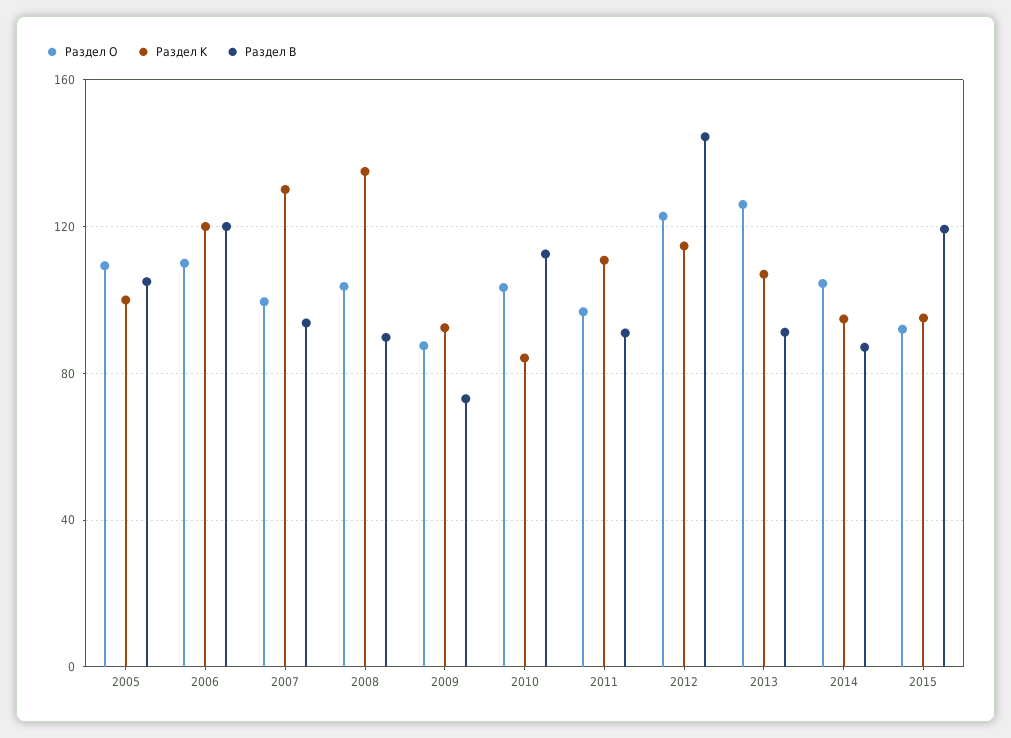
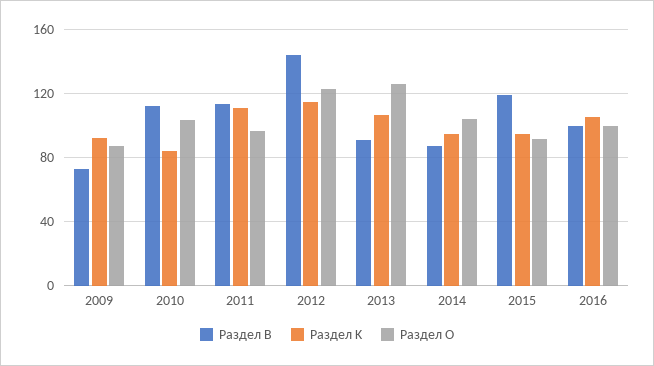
Раздел O, 2005: 110 -> none
Раздел K, 2005: 100 -> none
Раздел B, 2005: 105 -> none
Раздел O, 2006: 110 -> none
Раздел K, 2006: 120 -> none
Раздел B, 2006: 120 -> none
Раздел O, 2007: 100 -> none
Раздел K, 2007: 130 -> none
Раздел B, 2007: 95 -> none
Раздел O, 2008: 105 -> none
Раздел K, 2008: 135 -> none
Раздел B, 2008: 90 -> none
Раздел B, 2011: 90 -> 115
Раздел B, 2016: none -> 100
Раздел K, 2016: none -> 105
Раздел O, 2016: none -> 100

